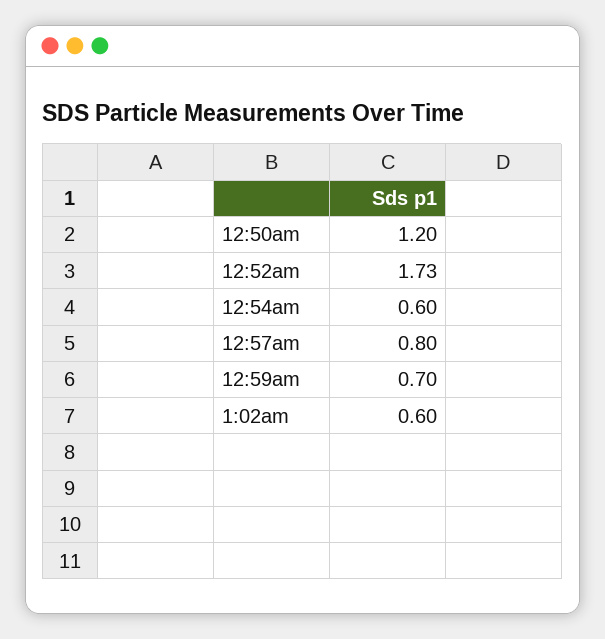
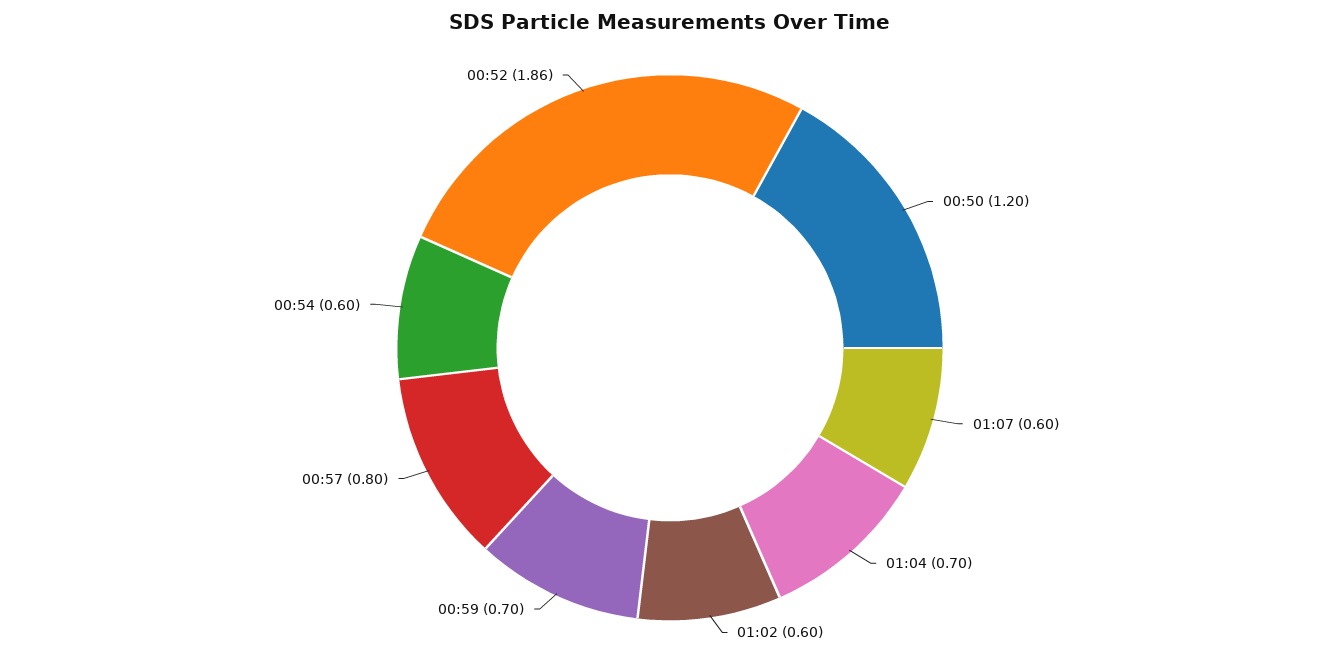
12:52am: 1.73 -> 1.86
01:07: none -> 0.6
01:04: none -> 0.7

